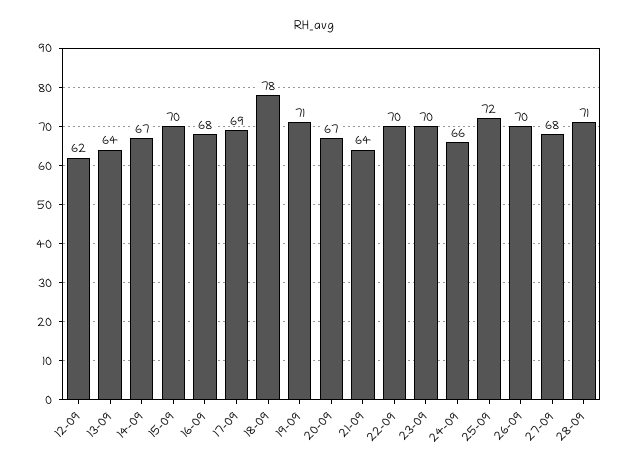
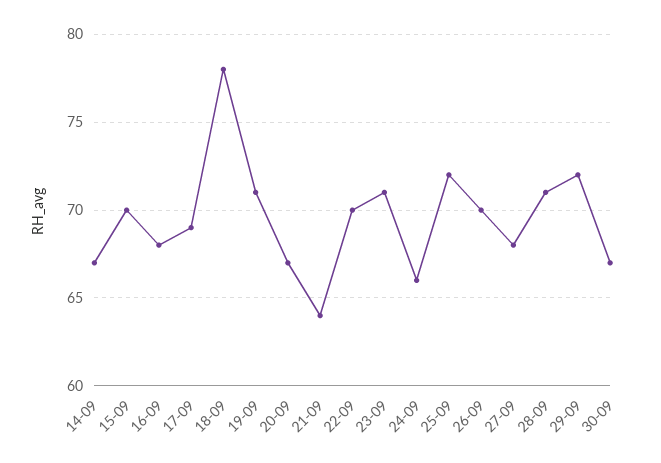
12-09: 62 -> none
13-09: 64 -> none
23-09: 70 -> 71
29-09: none -> 72
30-09: none -> 67

